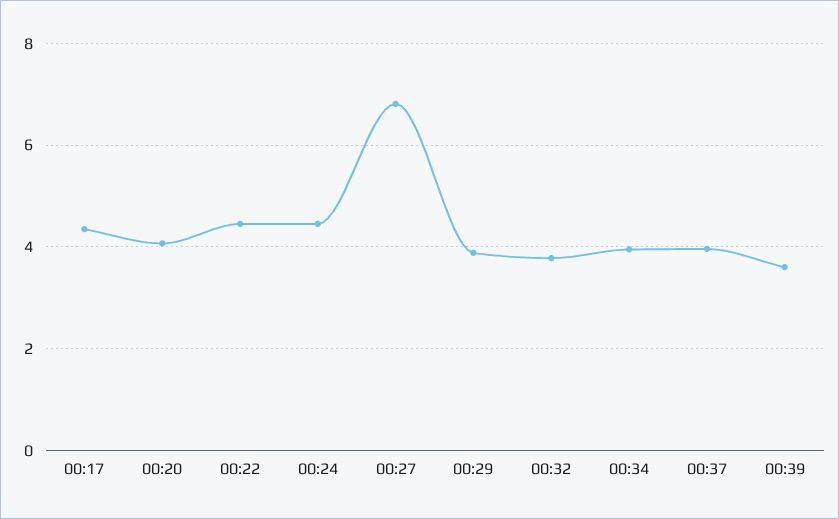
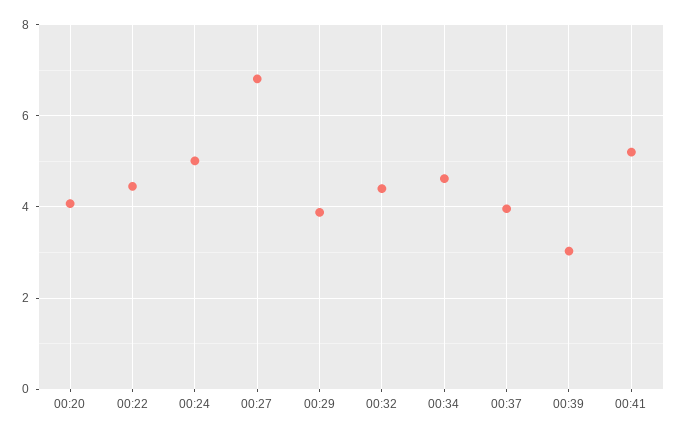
00:17: 4.4 -> none
00:24: 4.4 -> 5
00:32: 3.8 -> 4.4
00:34: 4 -> 4.6
00:39: 3.6 -> 3
00:41: none -> 5.2

